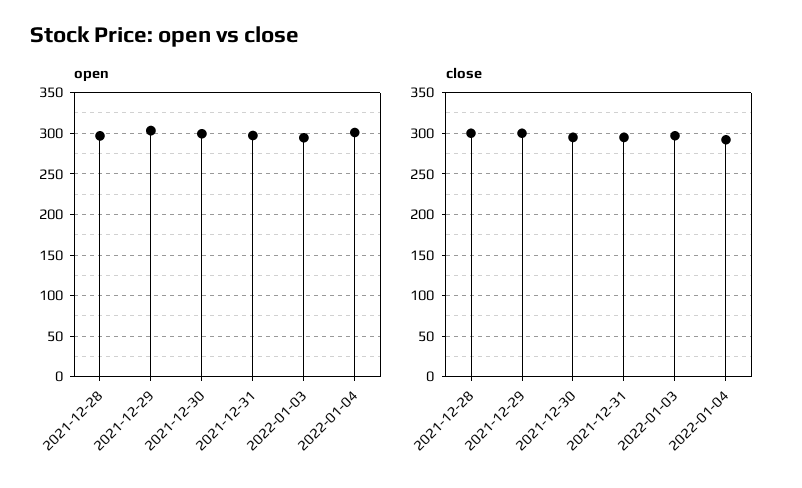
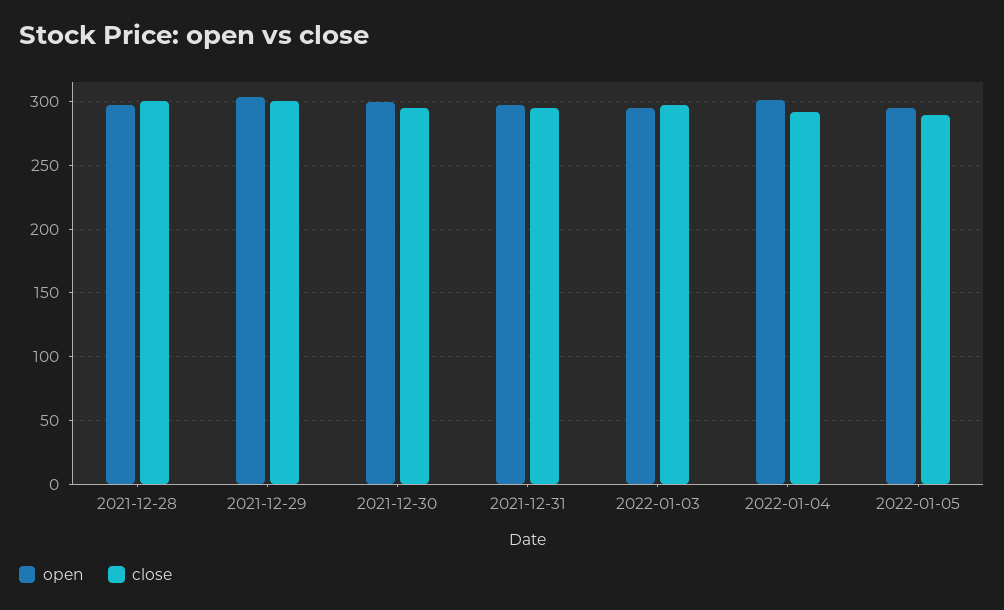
open, 2022-01-05: none -> 295
close, 2022-01-05: none -> 290

